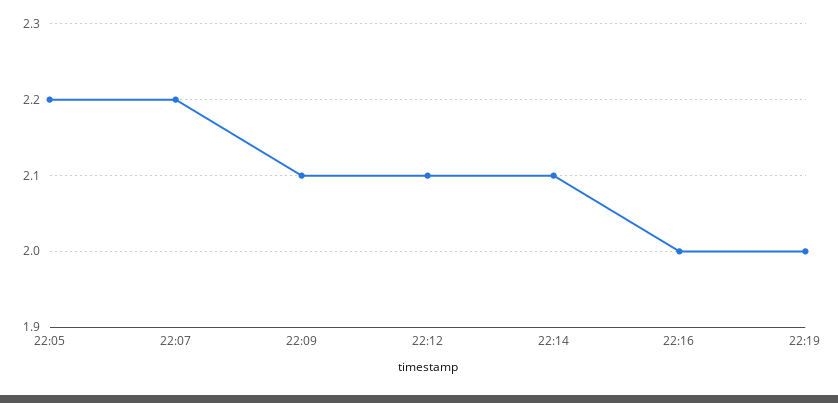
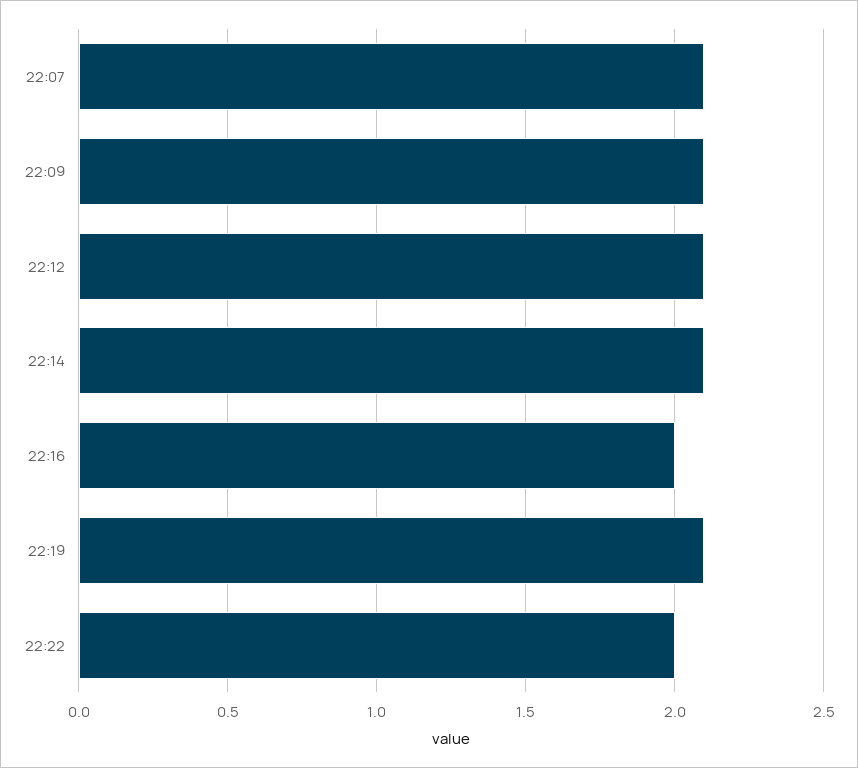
22:05: 2.2 -> none
22:07: 2.2 -> 2.1
22:19: 2 -> 2.1
22:22: none -> 2

